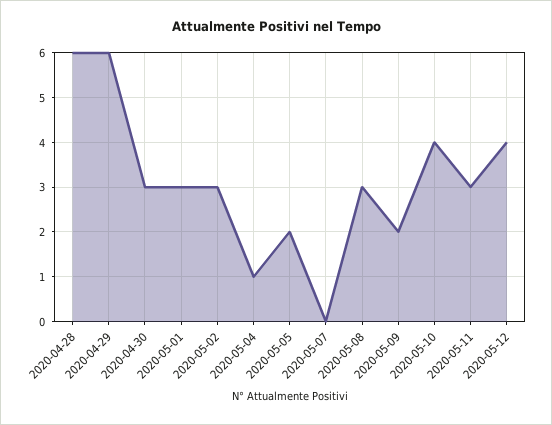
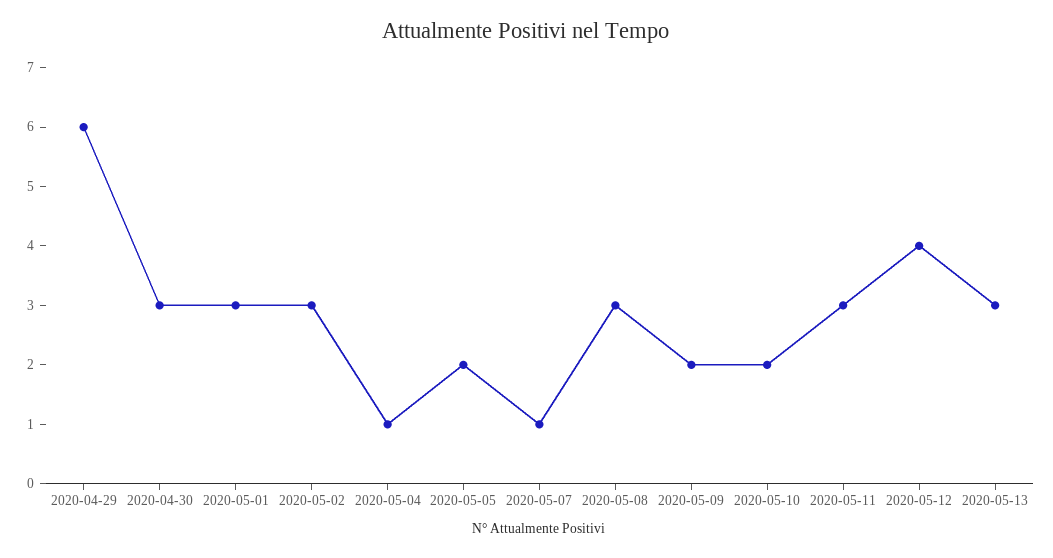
2020-04-28: 6 -> none
2020-05-07: 0 -> 1
2020-05-10: 4 -> 2
2020-05-13: none -> 3

